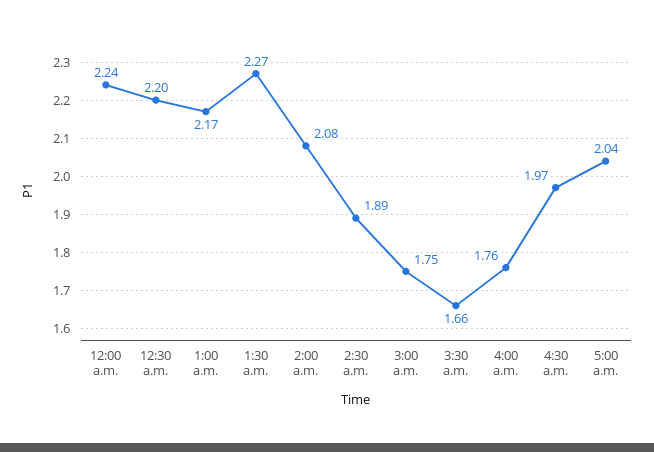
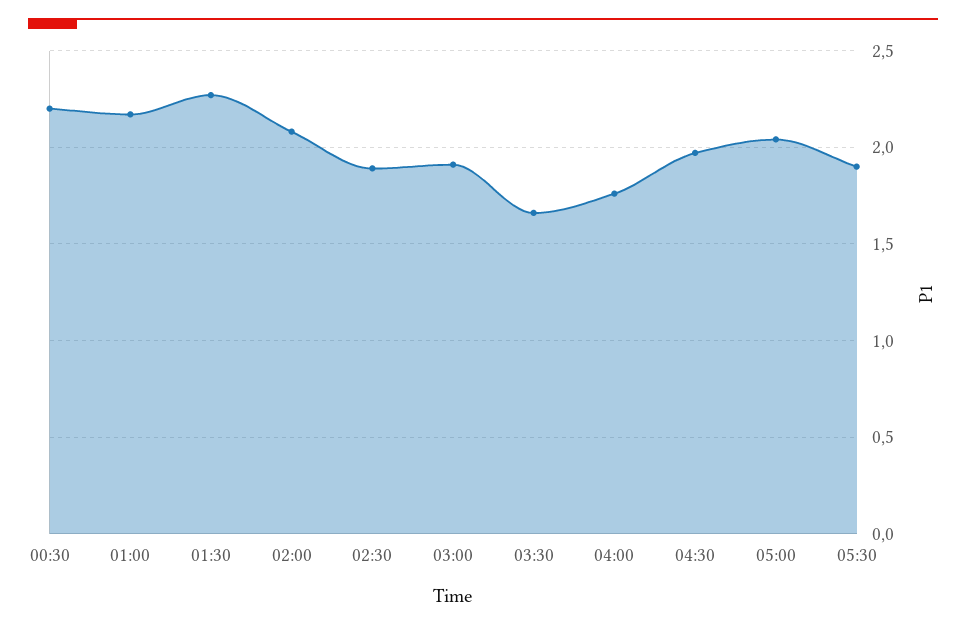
12:00 a.m.: 2.24 -> none
3:00 a.m.: 1.75 -> 1.9
05:30: none -> 1.9

